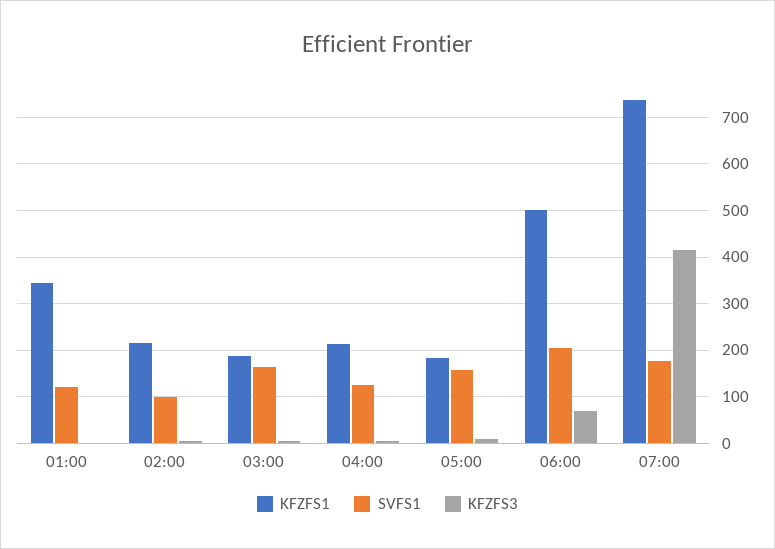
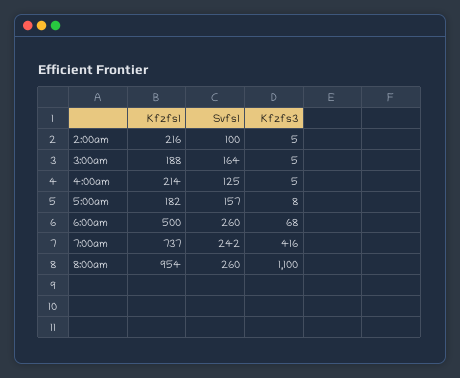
KFZFS1, 01:00: 340 -> none
SVFS1, 01:00: 120 -> none
KFZFS3, 01:00: 0 -> none
SVFS1, 06:00: 200 -> 260
SVFS1, 07:00: 180 -> 242
KFZFS1, 8:00am: none -> 954
SVFS1, 8:00am: none -> 260
KFZFS3, 8:00am: none -> 1100

